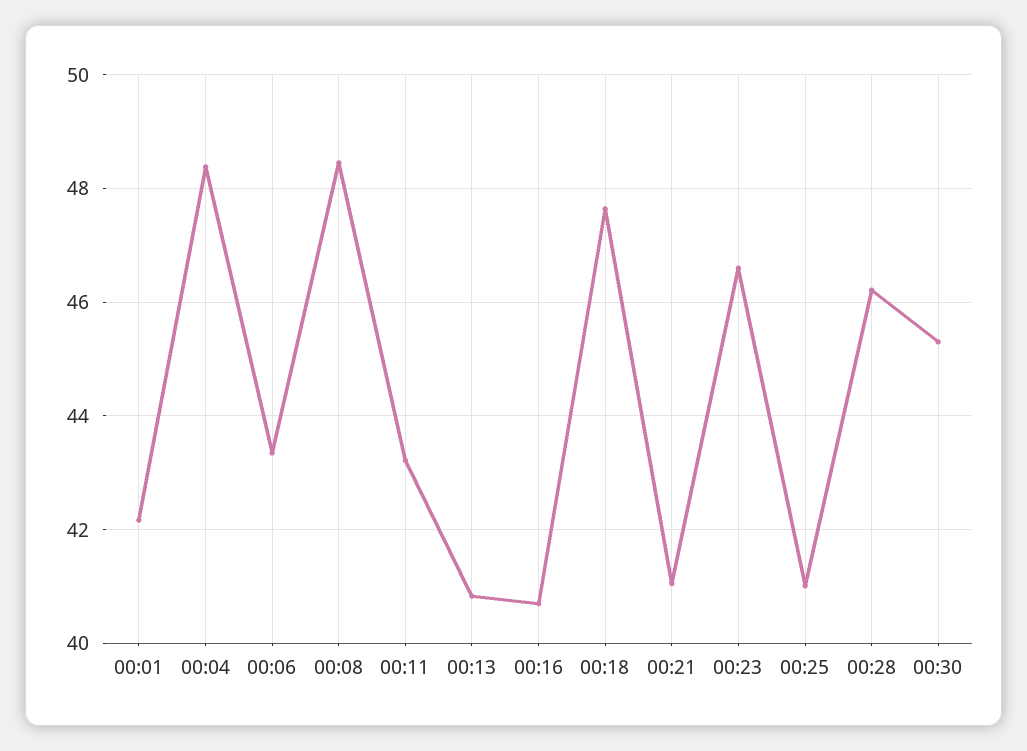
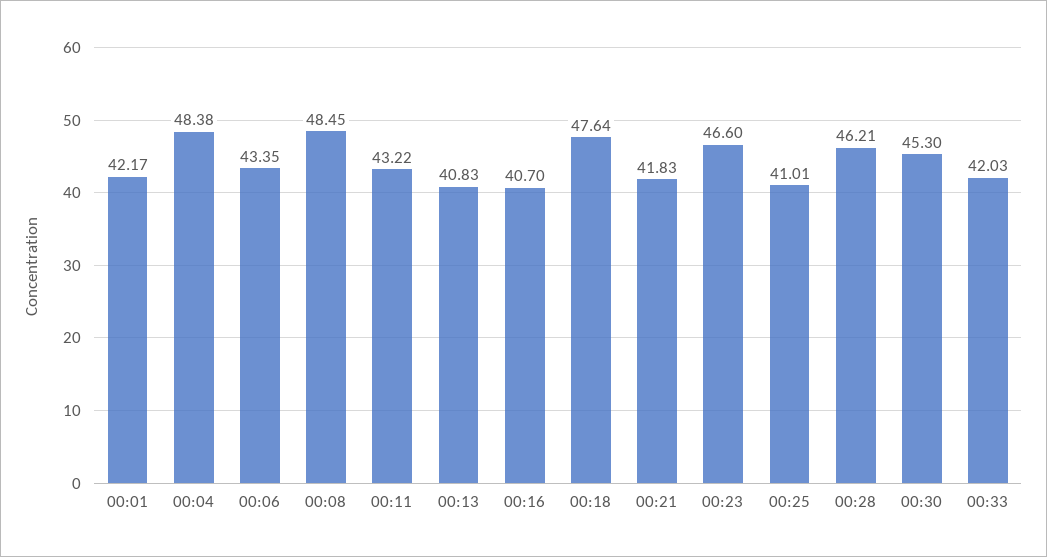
00:21: 41 -> 41.83
00:33: none -> 42.03

